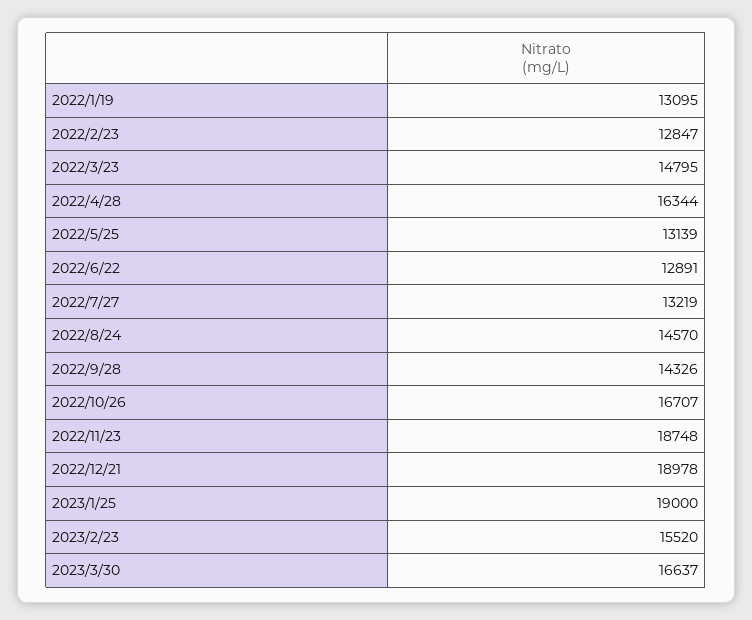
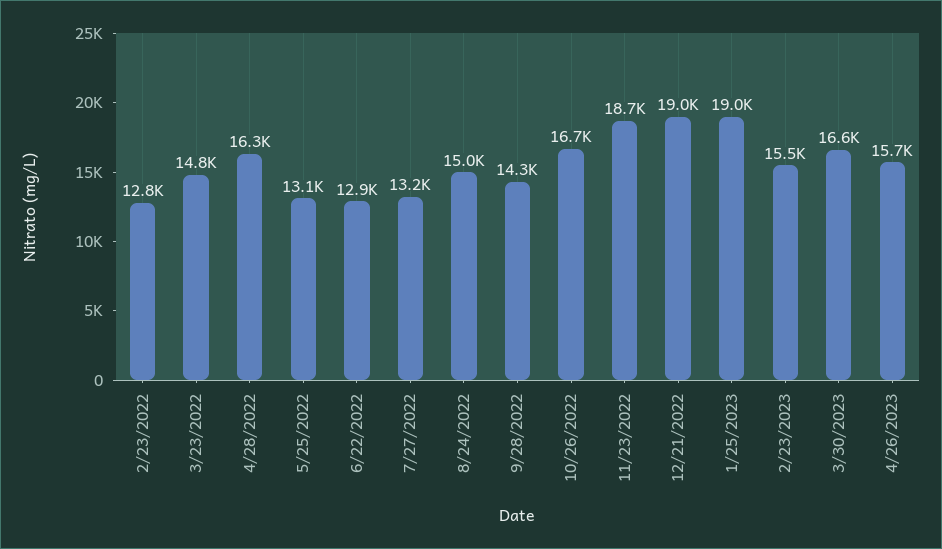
2022/1/19: 13095 -> none
2022/8/24: 14570 -> 15000
4/26/2023: none -> 15700

